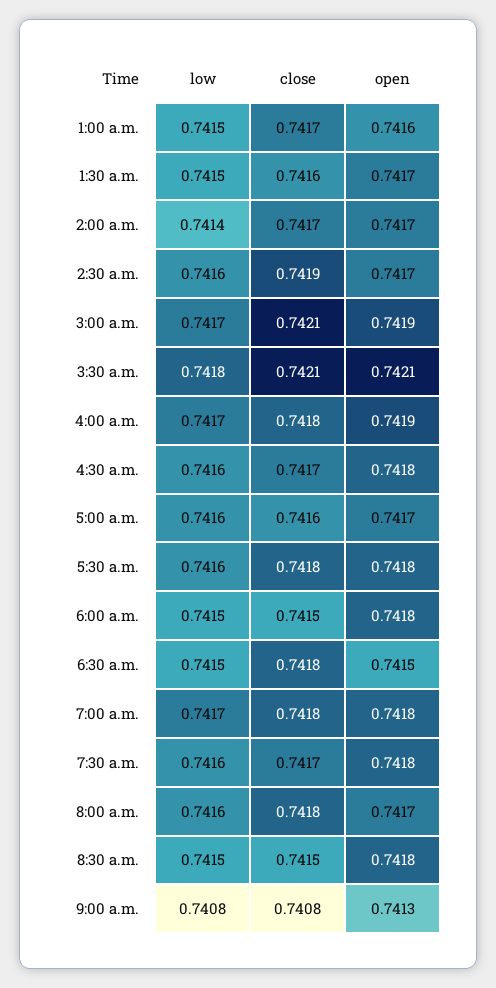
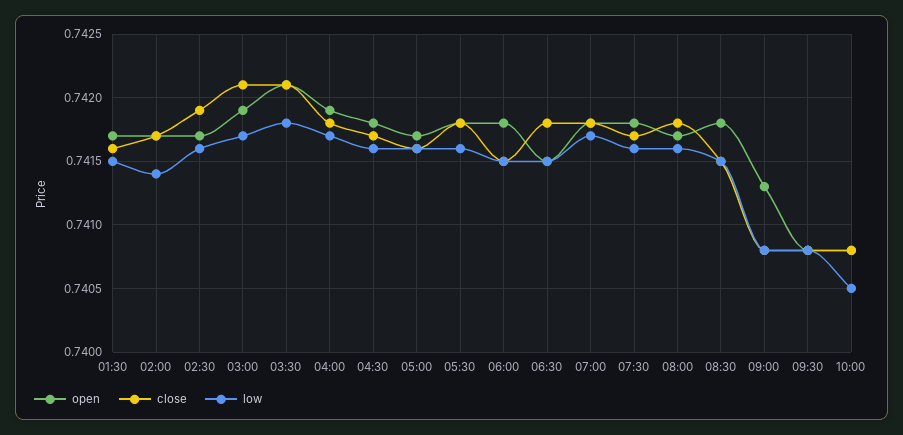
low, 1:00 a.m.: 0.7415 -> none
close, 1:00 a.m.: 0.7417 -> none
open, 1:00 a.m.: 0.7416 -> none
open, 09:30: none -> 0.7408
close, 09:30: none -> 0.7408
low, 09:30: none -> 0.7408
open, 10:00: none -> 0.7408
close, 10:00: none -> 0.7408
low, 10:00: none -> 0.7405

